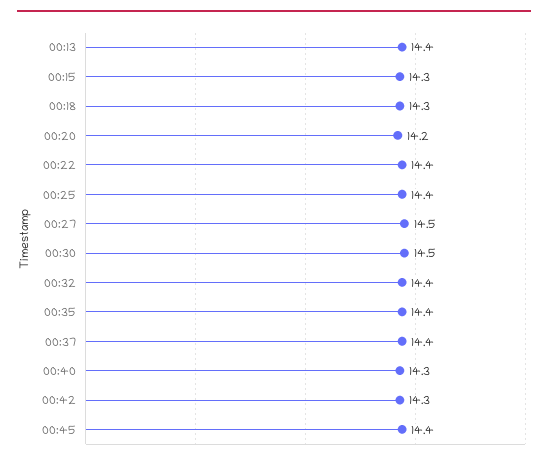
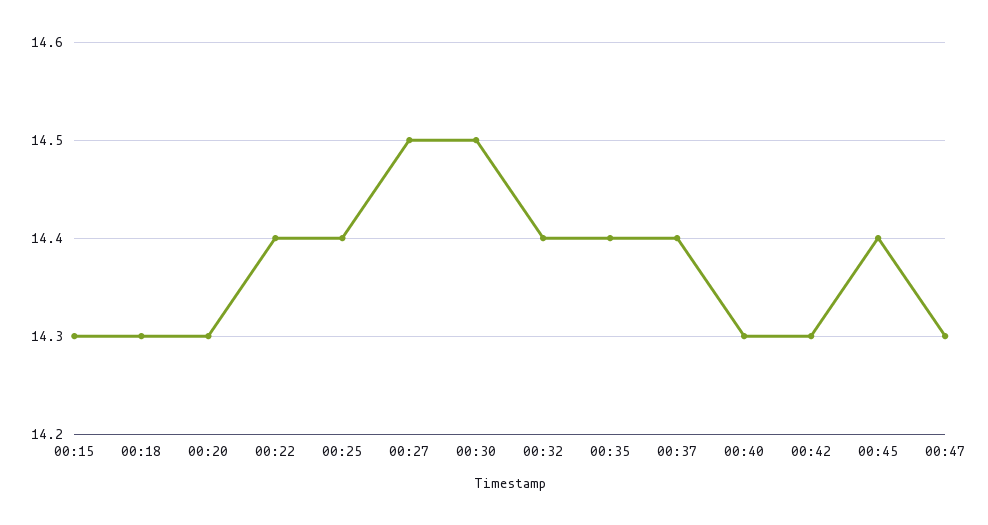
00:13: 14.4 -> none
00:20: 14.2 -> 14.3
00:47: none -> 14.3

